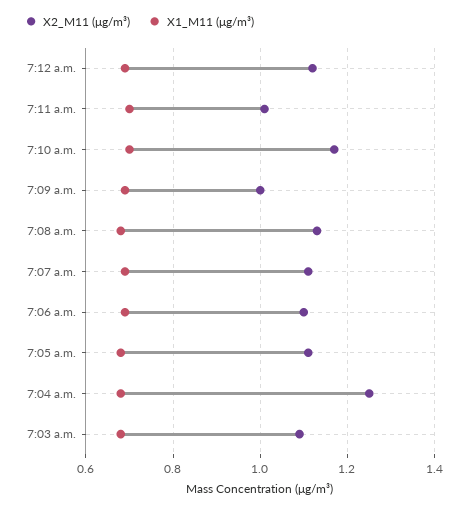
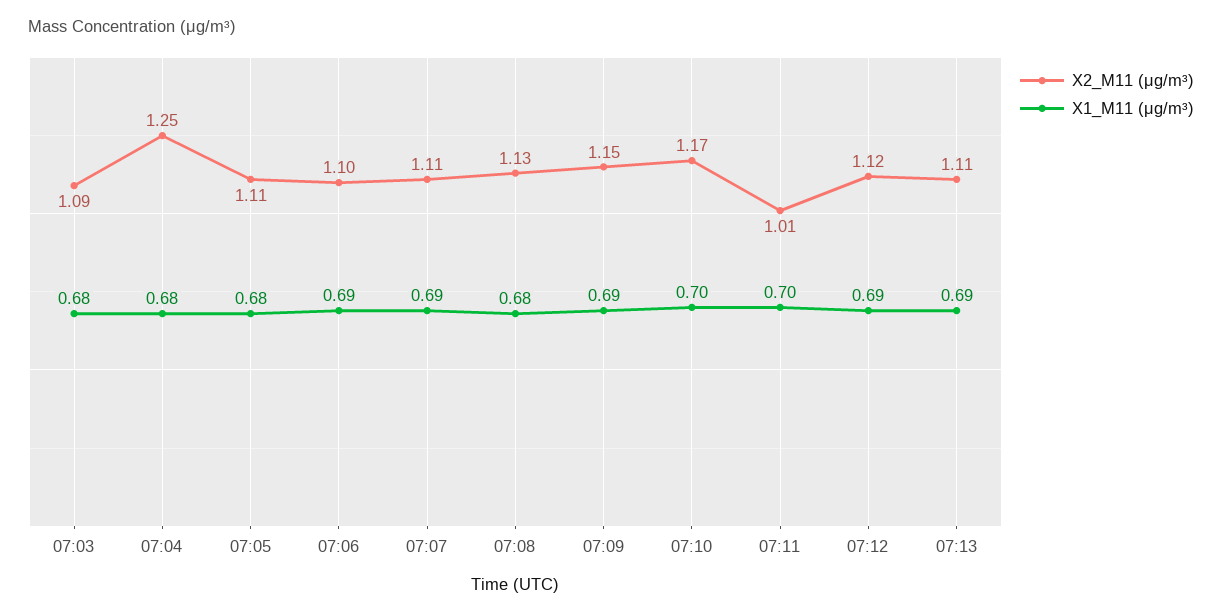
X2_M11 (μg/m³), 7:09 a.m.: 1 -> 1.15
X2_M11 (μg/m³), 07:13: none -> 1.11
X1_M11 (μg/m³), 07:13: none -> 0.69

